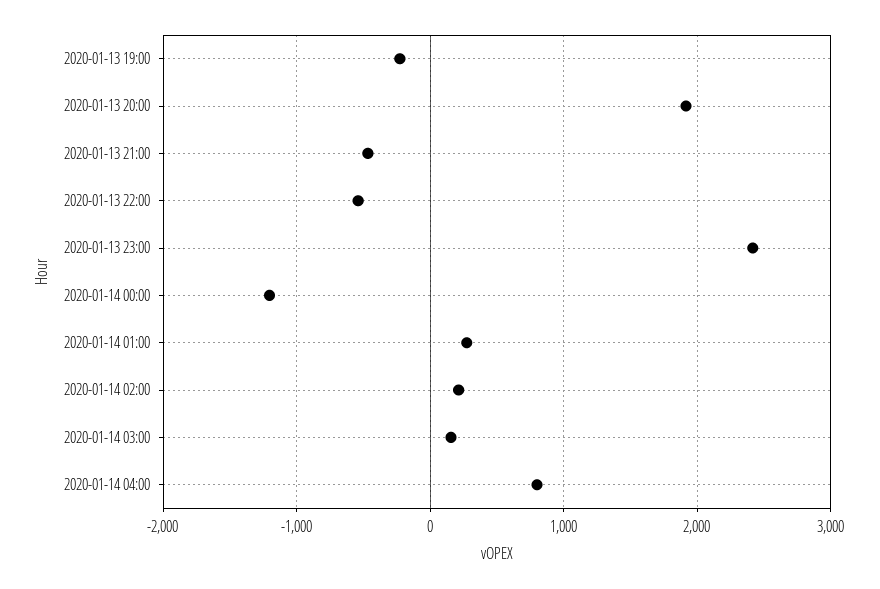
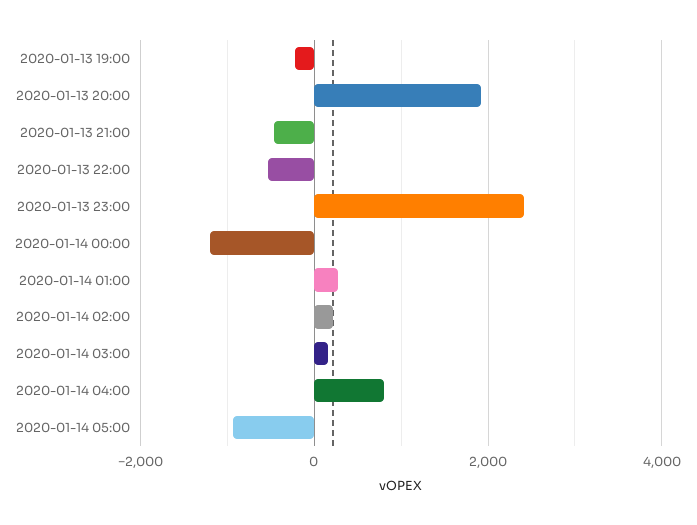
2020-01-14 05:00: none -> -1000

